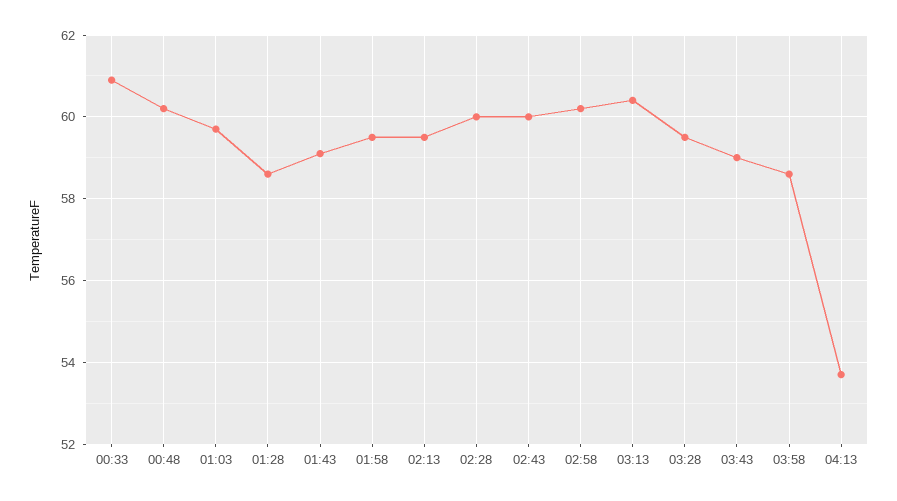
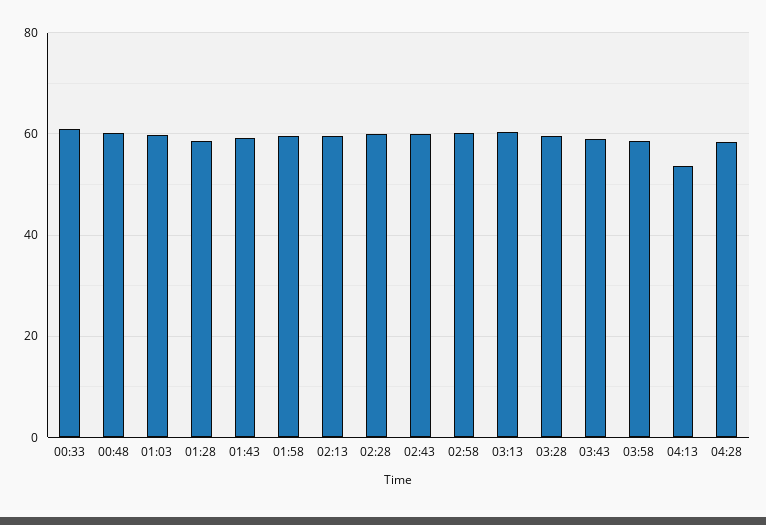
04:28: none -> 58

